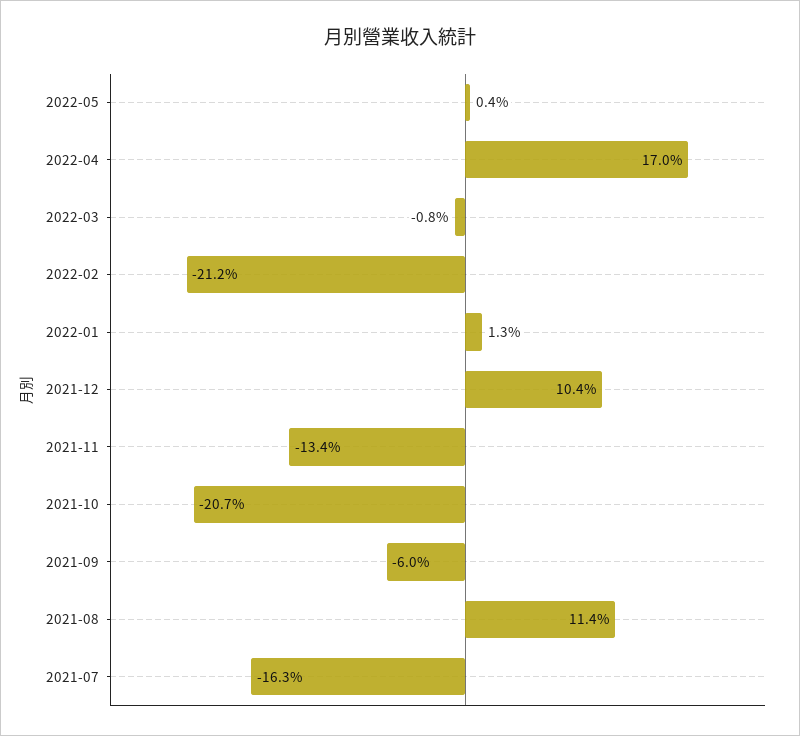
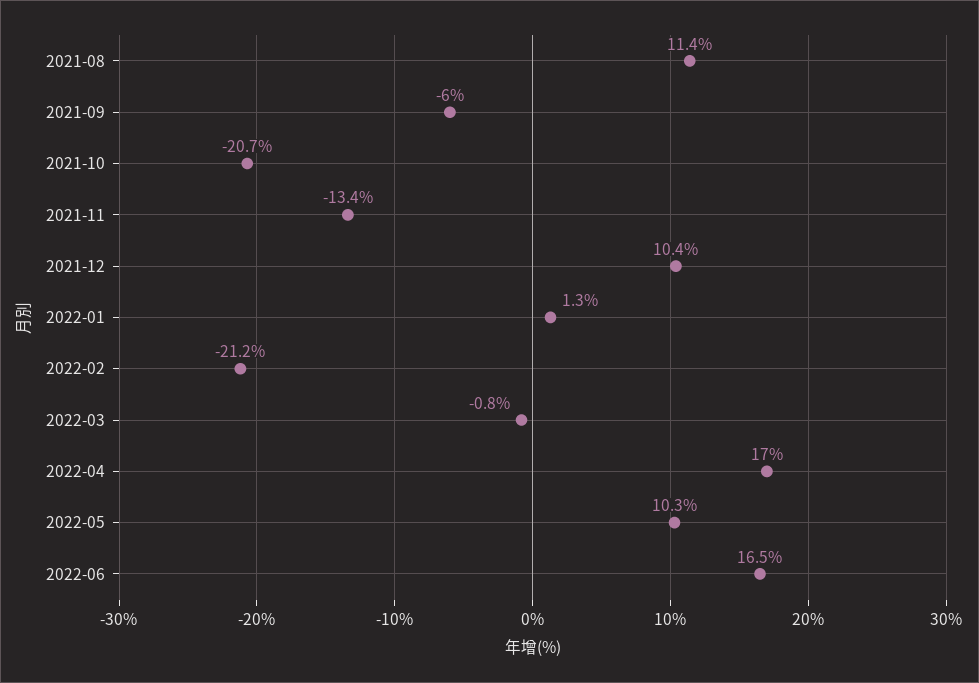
2022-05: 0.4 -> 10.3
2021-07: -16.3 -> none
2022-06: none -> 16.5

